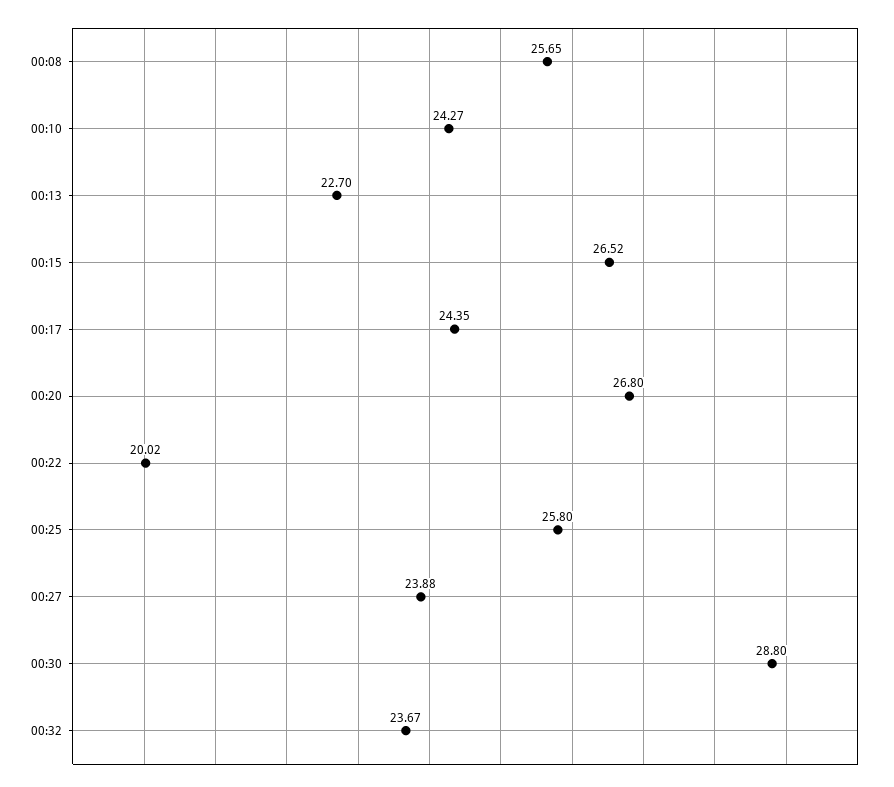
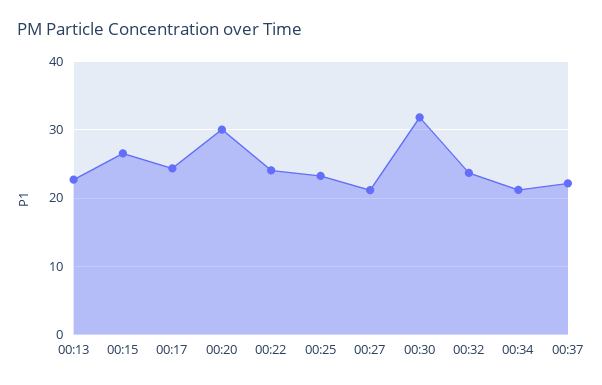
00:08: 25.65 -> none
00:10: 24.27 -> none
00:20: 26.8 -> 30
00:22: 20.02 -> 24
00:25: 25.8 -> 23
00:27: 23.88 -> 21
00:30: 28.8 -> 32
00:34: none -> 21
00:37: none -> 22

